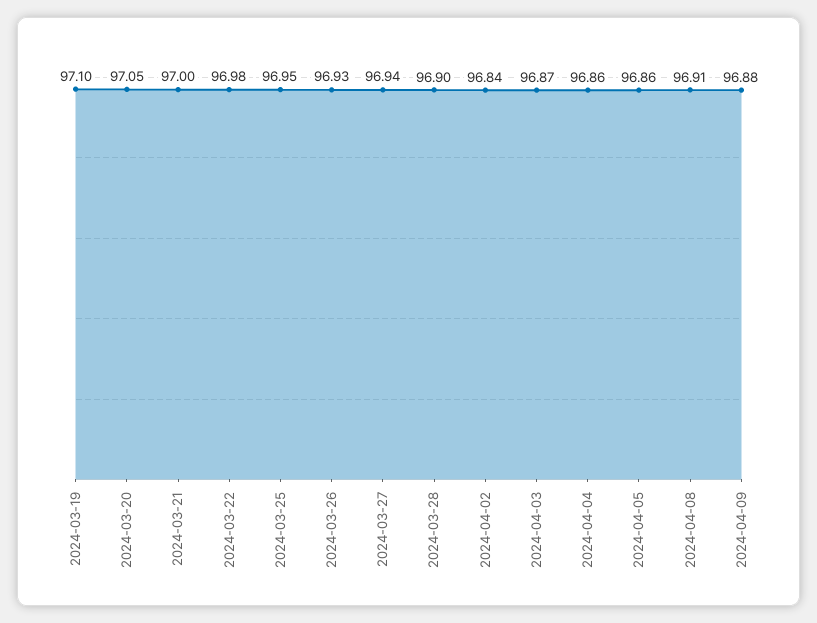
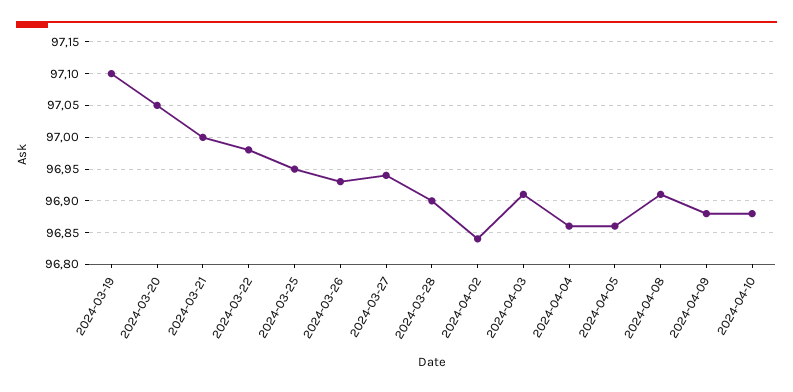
2024-04-03: 96.87 -> 96.91
2024-04-10: none -> 96.88

